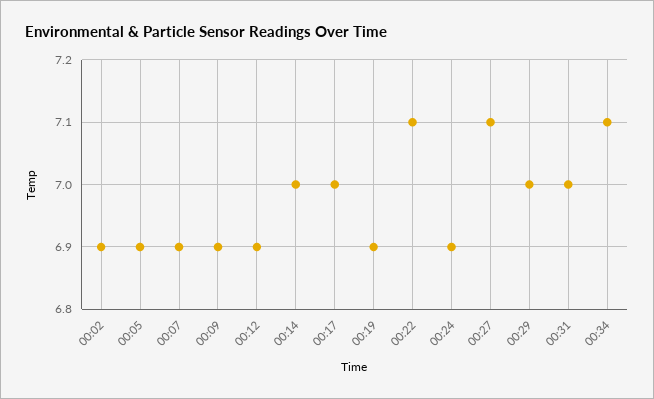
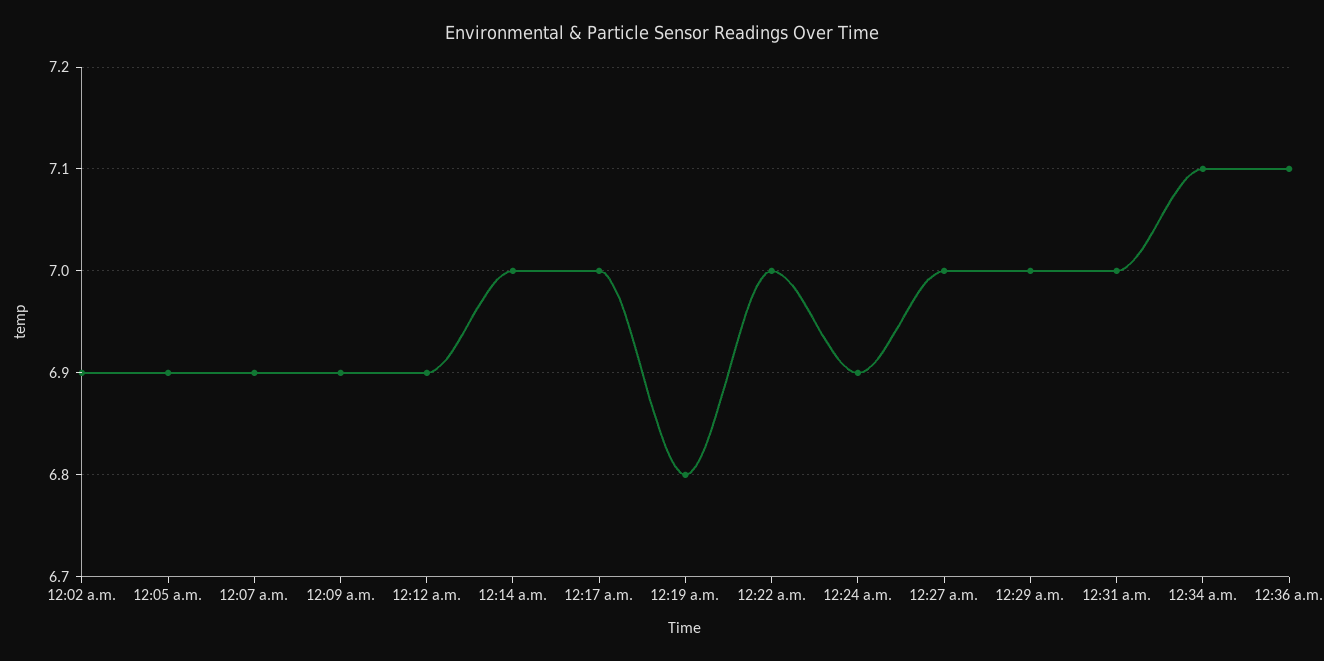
00:19: 6.9 -> 6.8
00:22: 7.1 -> 7
00:27: 7.1 -> 7
12:36 a.m.: none -> 7.1

